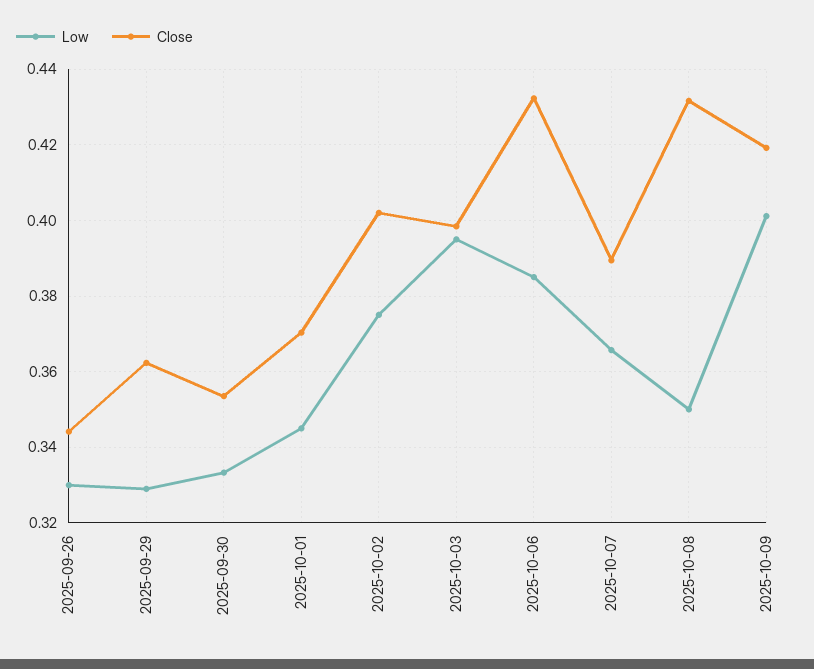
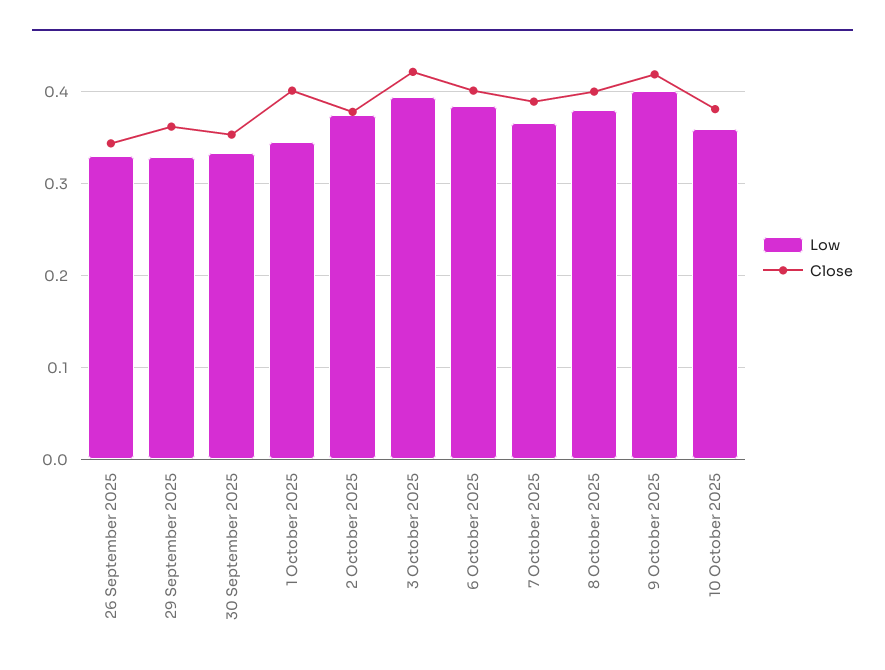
Close, 2025-10-01: 0.37 -> 0.4
Close, 2025-10-02: 0.402 -> 0.38
Close, 2025-10-03: 0.398 -> 0.42
Close, 2025-10-06: 0.432 -> 0.4
Low, 2025-10-08: 0.35 -> 0.38
Close, 2025-10-08: 0.432 -> 0.4
Low, 10 October 2025: none -> 0.36
Close, 10 October 2025: none -> 0.38

